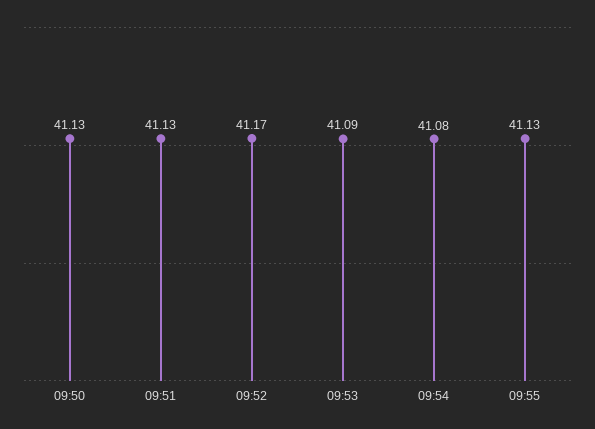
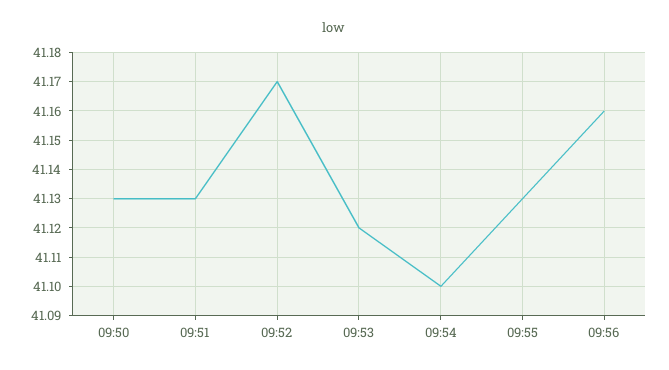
09:53: 41.09 -> 41.12
09:54: 41.08 -> 41.1
09:56: none -> 41.16

